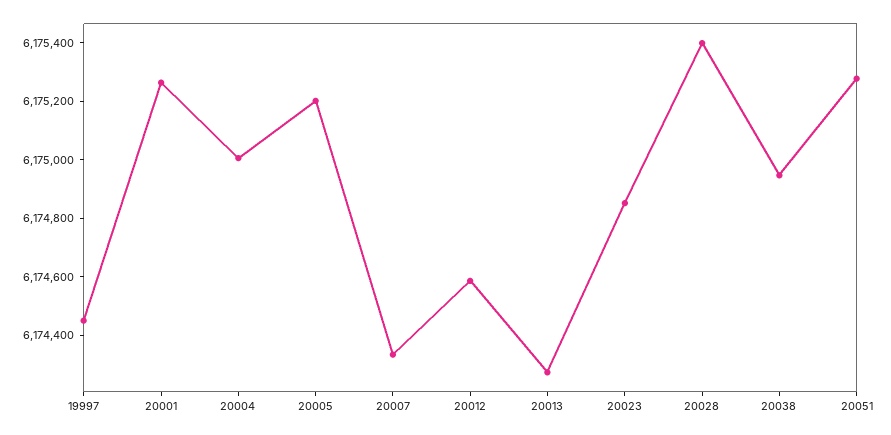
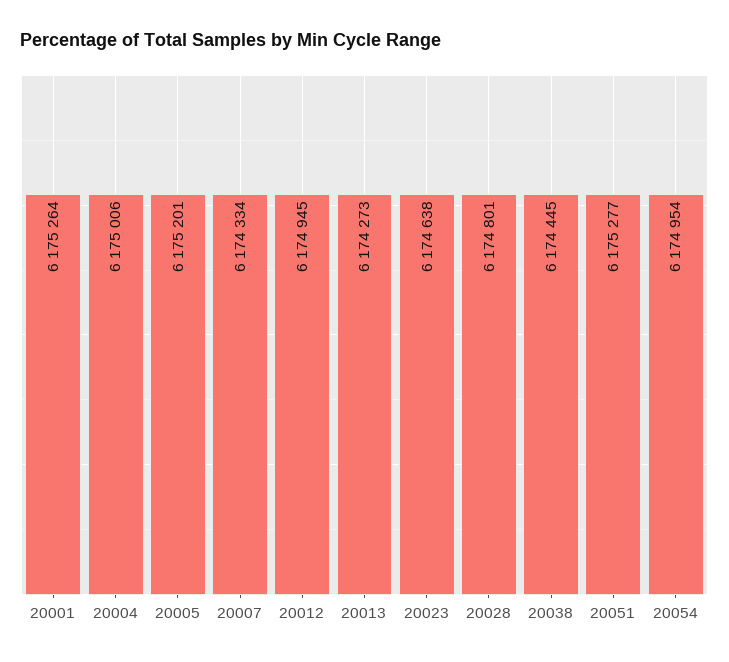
19997: 6174450 -> none
20012: 6174600 -> 6174945
20023: 6174850 -> 6174638
20028: 6175400 -> 6174801
20038: 6174950 -> 6174445
20054: none -> 6174954

